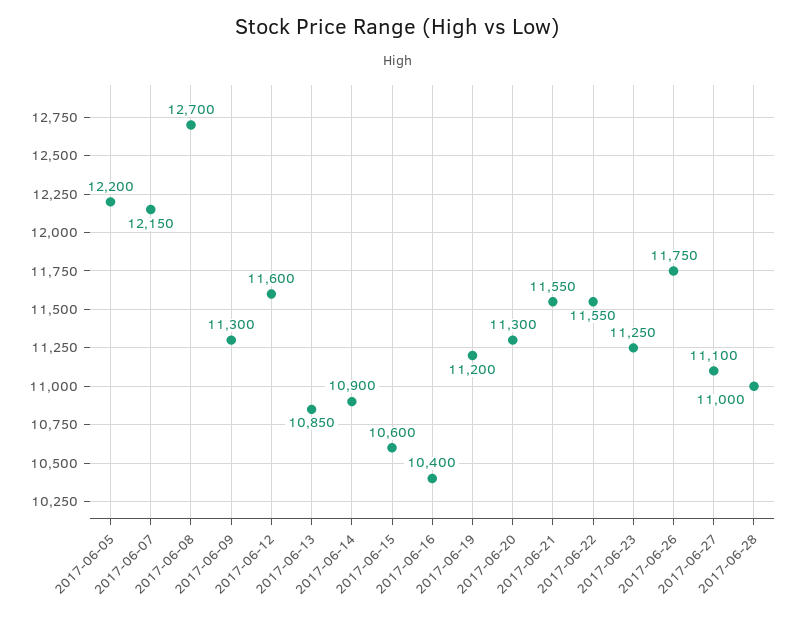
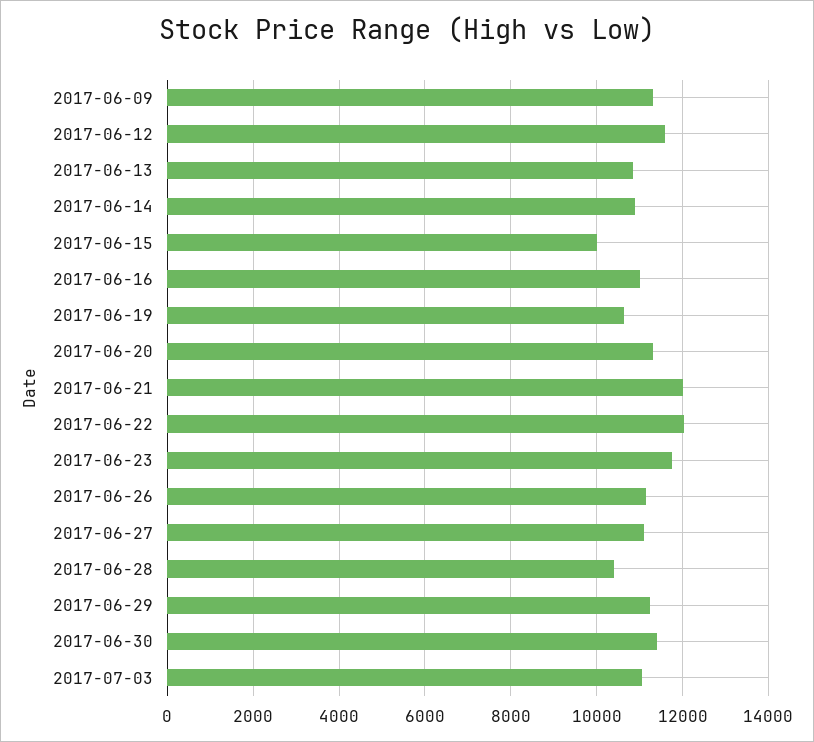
2017-06-05: 12200 -> none
2017-06-07: 12150 -> none
2017-06-08: 12700 -> none
2017-06-15: 10600 -> 10000
2017-06-16: 10400 -> 11000
2017-06-19: 11200 -> 10600
2017-06-21: 11550 -> 12000
2017-06-22: 11550 -> 12000
2017-06-23: 11250 -> 11800
2017-06-26: 11750 -> 11200
2017-06-28: 11000 -> 10400
2017-06-29: none -> 11200
2017-06-30: none -> 11400
2017-07-03: none -> 11000

